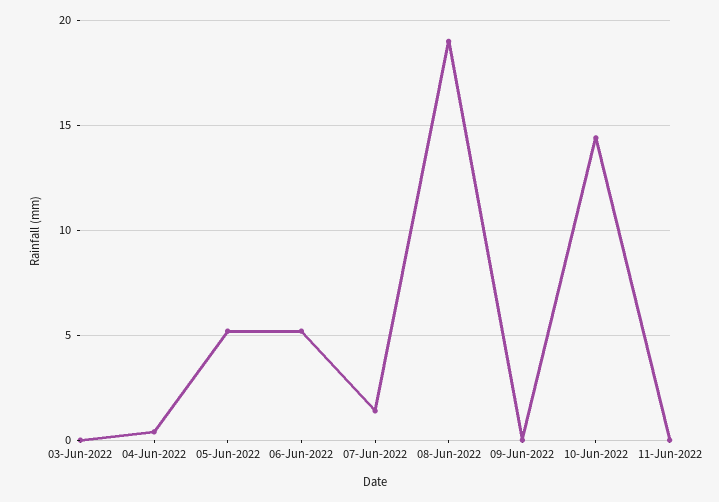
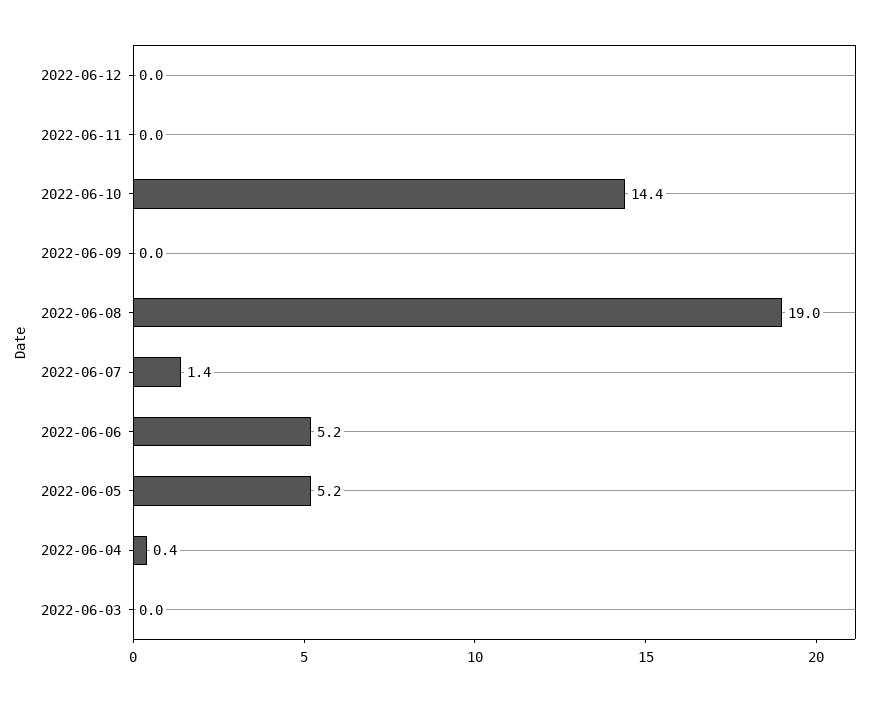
2022-06-12: none -> 0

